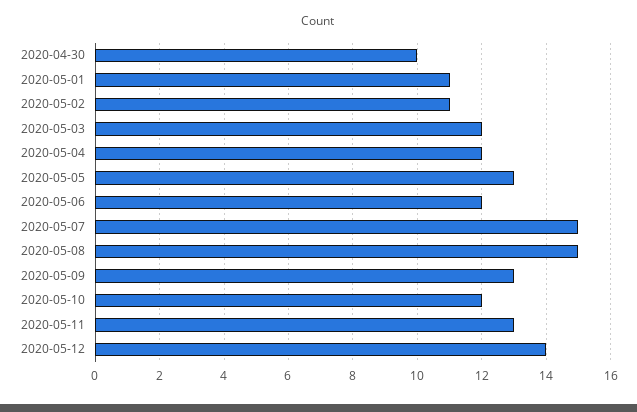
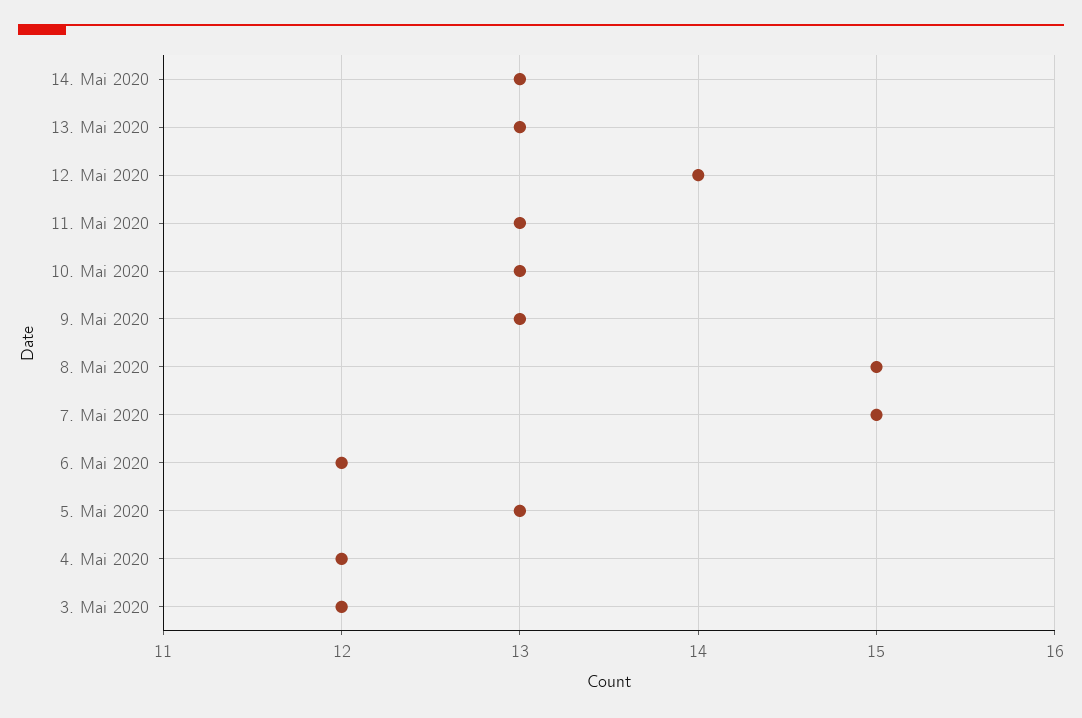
2020-04-30: 10 -> none
2020-05-01: 11 -> none
2020-05-02: 11 -> none
2020-05-10: 12 -> 13
14. Mai 2020: none -> 13
13. Mai 2020: none -> 13

